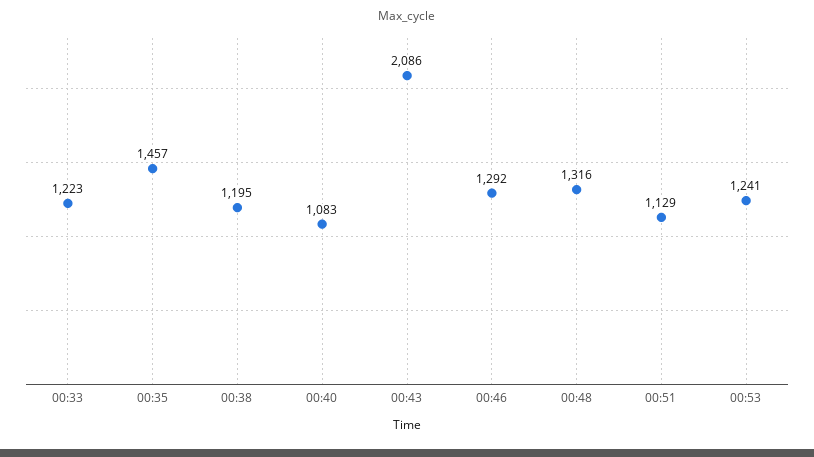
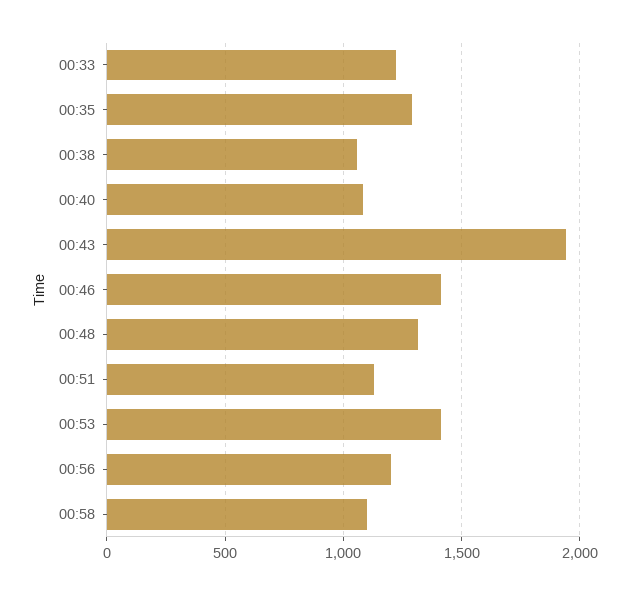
00:35: 1457 -> 1300
00:38: 1195 -> 1050
00:43: 2086 -> 1950
00:46: 1292 -> 1400
00:53: 1241 -> 1400
00:56: none -> 1200
00:58: none -> 1100

